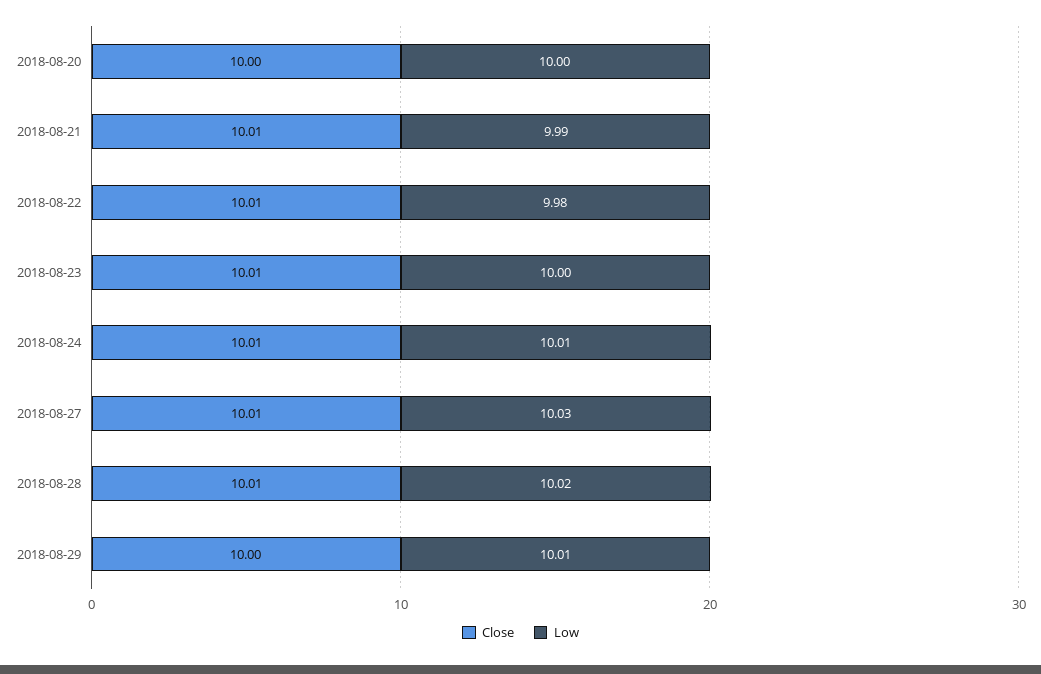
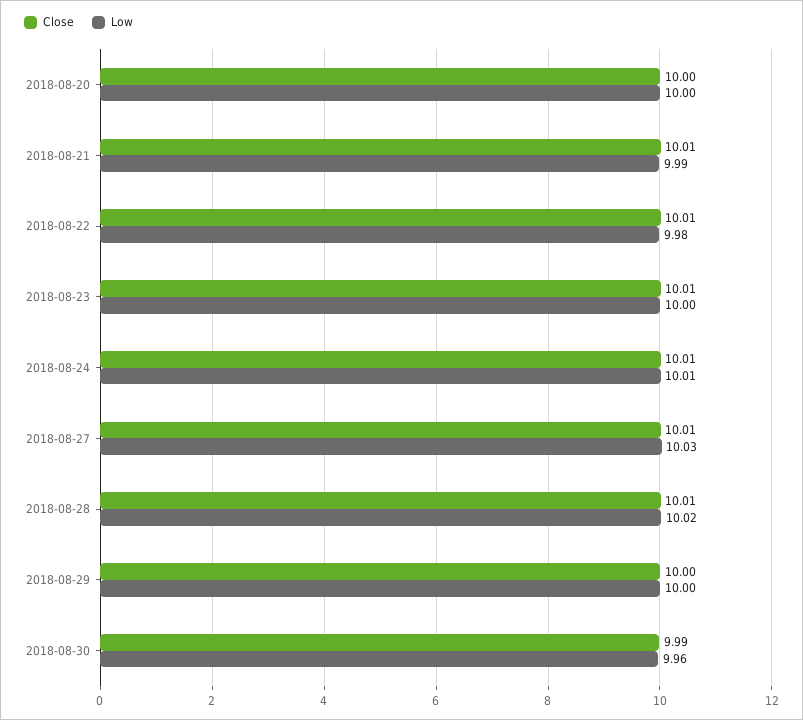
Low, 2018-08-29: 10.01 -> 10
Close, 2018-08-30: none -> 9.99
Low, 2018-08-30: none -> 9.96

